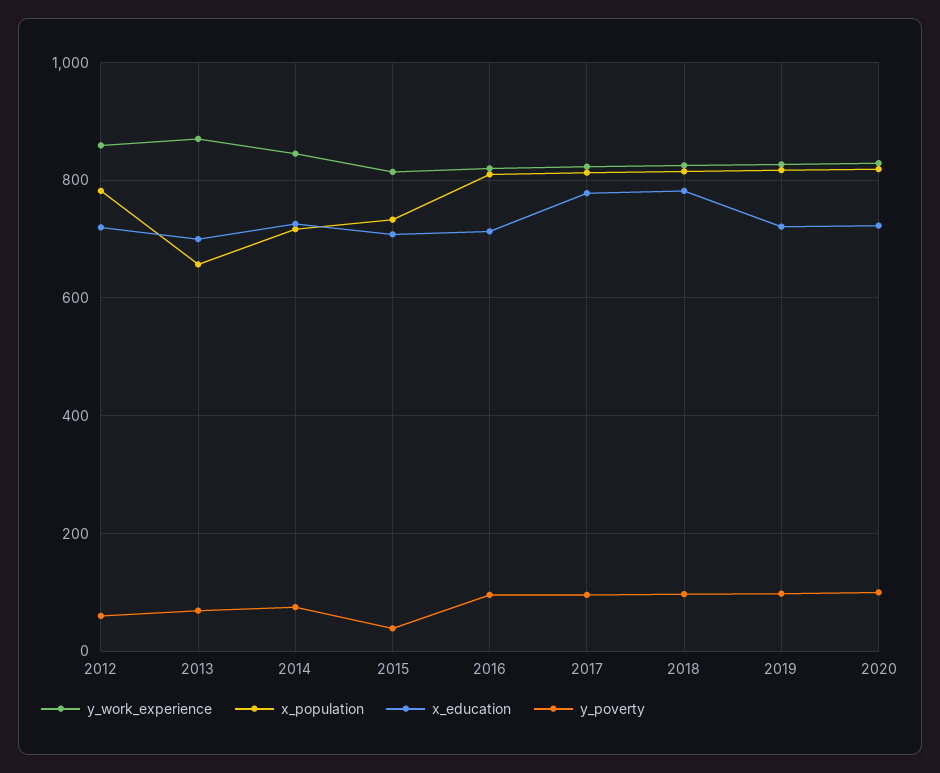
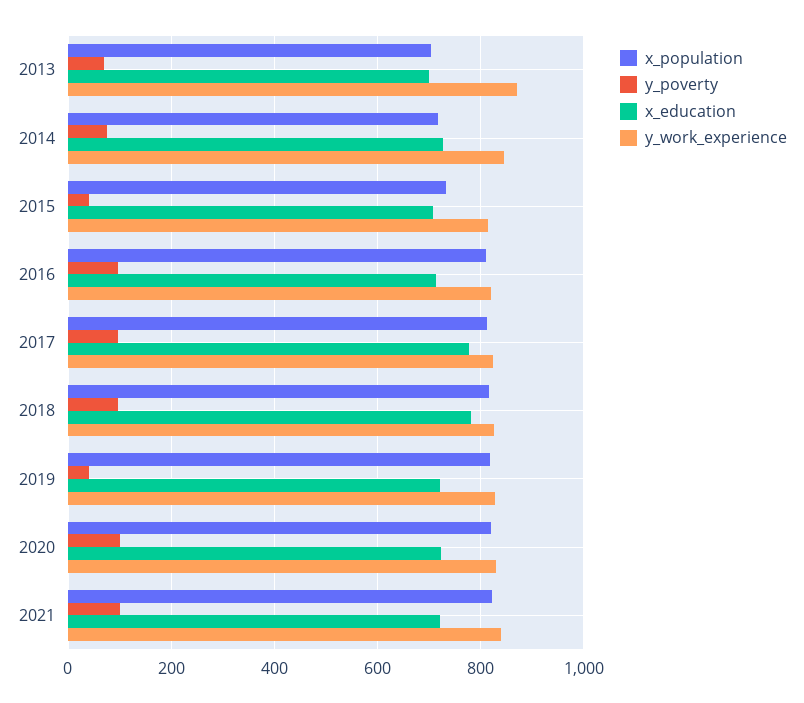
y_work_experience, 2012: 860 -> none
x_population, 2012: 780 -> none
x_education, 2012: 720 -> none
y_poverty, 2012: 60 -> none
x_population, 2013: 660 -> 700
y_poverty, 2019: 100 -> 40
x_population, 2021: none -> 820
y_poverty, 2021: none -> 100
x_education, 2021: none -> 720
y_work_experience, 2021: none -> 840

